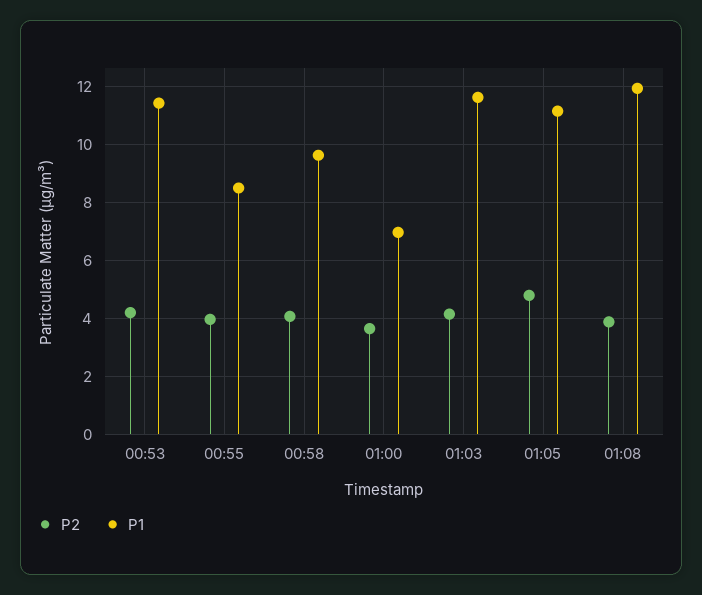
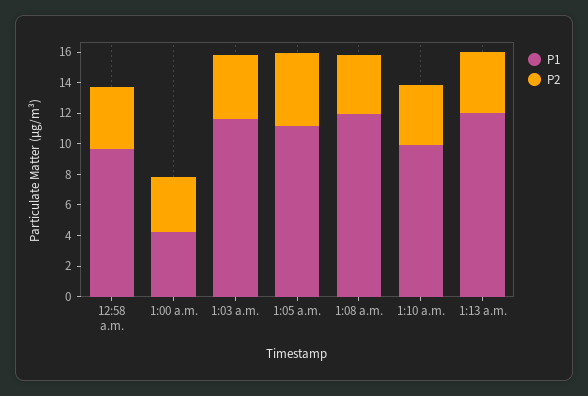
P2, 00:53: 4.25 -> none
P1, 00:53: 11.5 -> none
P2, 00:55: 4 -> none
P1, 00:55: 8.5 -> none
P1, 01:00: 7 -> 4
P1, 1:10 a.m.: none -> 10
P2, 1:10 a.m.: none -> 4
P1, 1:13 a.m.: none -> 12
P2, 1:13 a.m.: none -> 4

